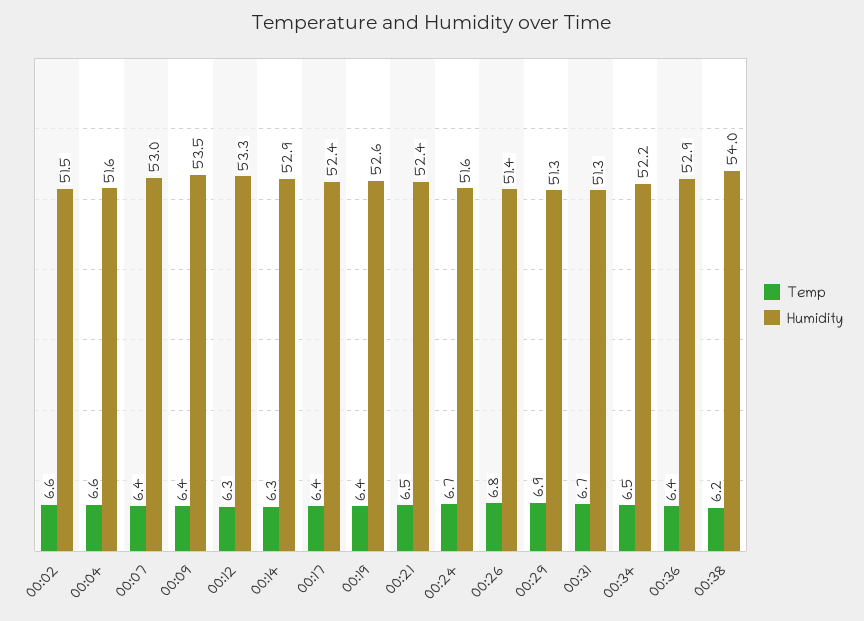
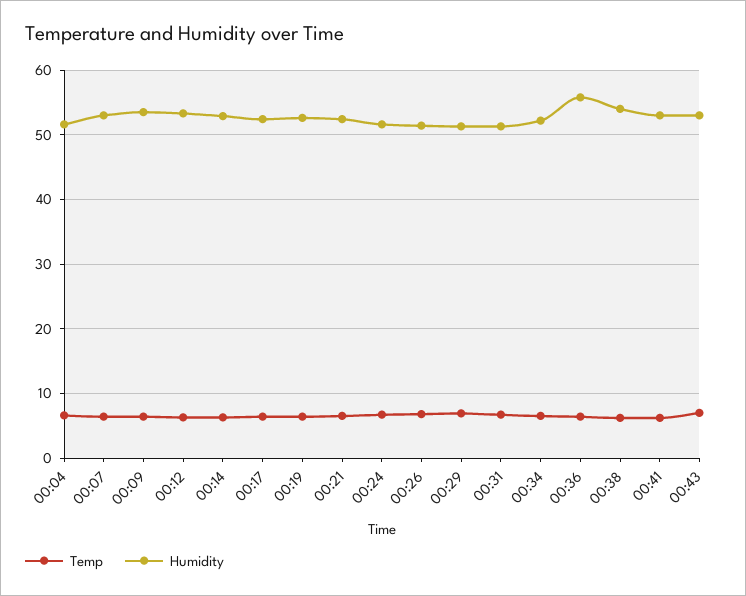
Temp, 00:02: 6.6 -> none
Humidity, 00:02: 51.5 -> none
Humidity, 00:36: 52.9 -> 56
Temp, 00:41: none -> 6
Humidity, 00:41: none -> 53
Temp, 00:43: none -> 7
Humidity, 00:43: none -> 53

